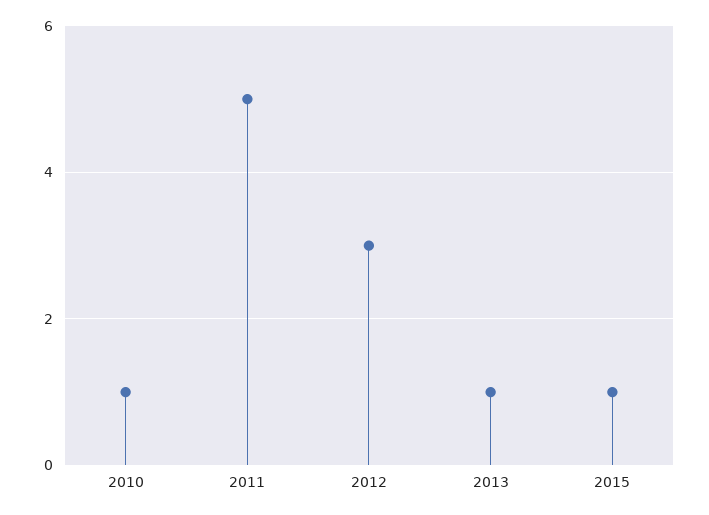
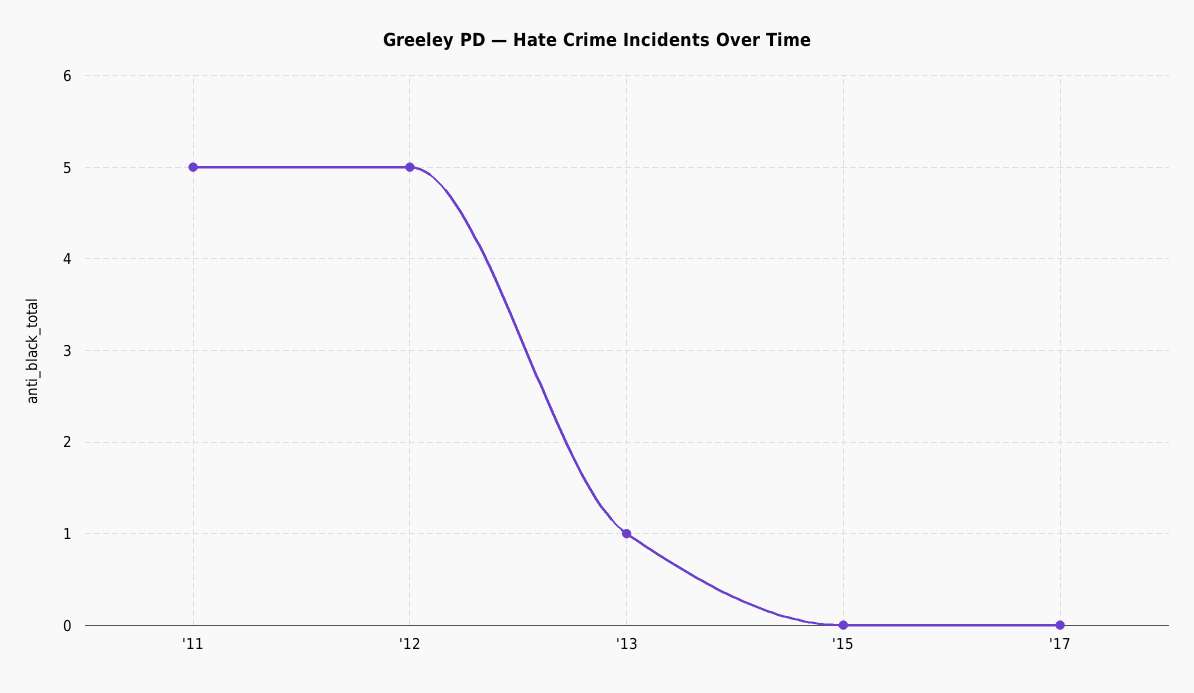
2010: 1 -> none
2012: 3 -> 5
2015: 1 -> 0
'17: none -> 0

